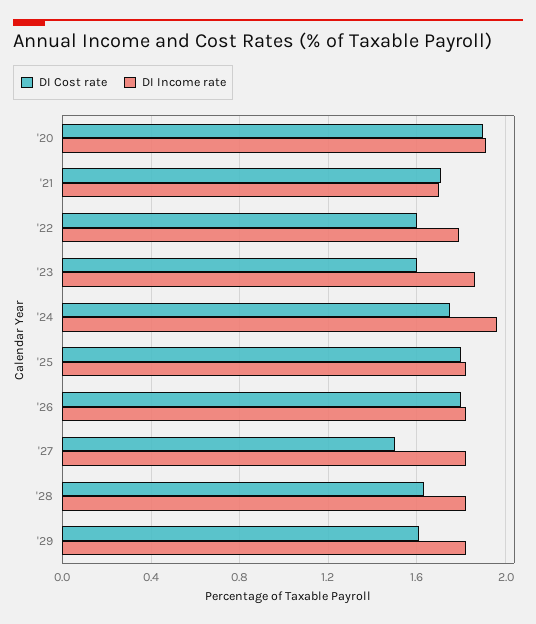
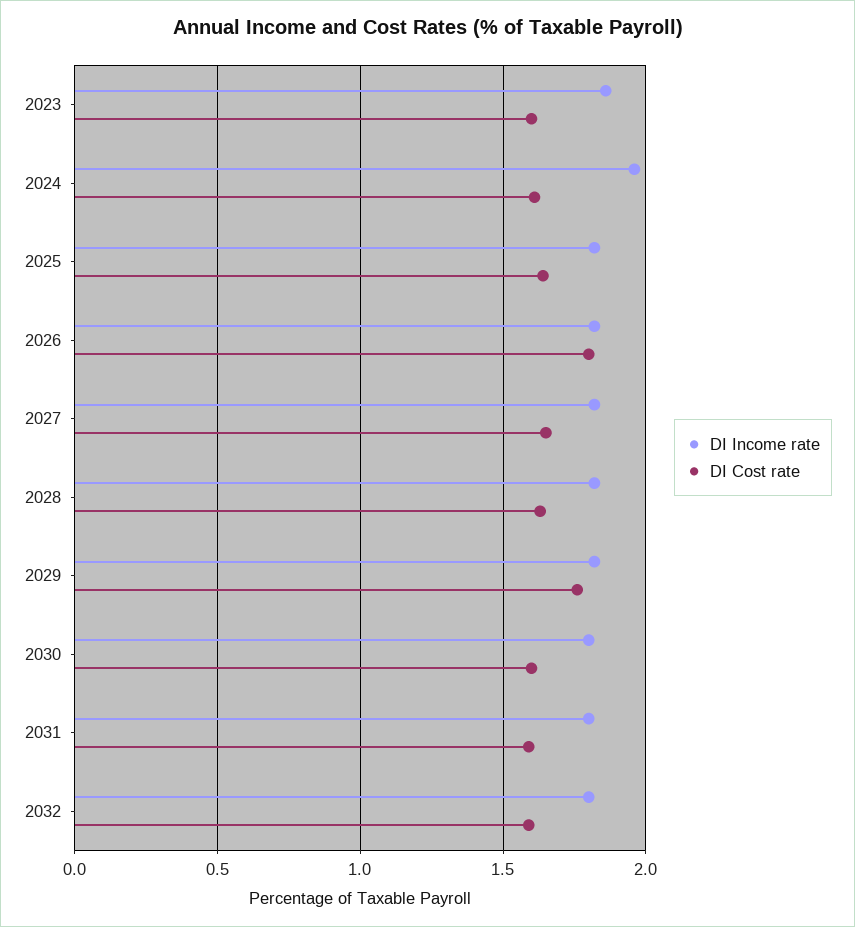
DI Cost rate, '20: 1.9 -> none
DI Income rate, '20: 1.9 -> none
DI Cost rate, '21: 1.7 -> none
DI Income rate, '21: 1.7 -> none
DI Cost rate, '22: 1.6 -> none
DI Income rate, '22: 1.8 -> none
DI Cost rate, '24: 1.75 -> 1.6
DI Cost rate, '25: 1.8 -> 1.65
DI Cost rate, '27: 1.5 -> 1.65
DI Cost rate, '29: 1.6 -> 1.75
DI Income rate, 2030: none -> 1.8
DI Cost rate, 2030: none -> 1.6
DI Income rate, 2031: none -> 1.8
DI Cost rate, 2031: none -> 1.6
DI Income rate, 2032: none -> 1.8
DI Cost rate, 2032: none -> 1.6

